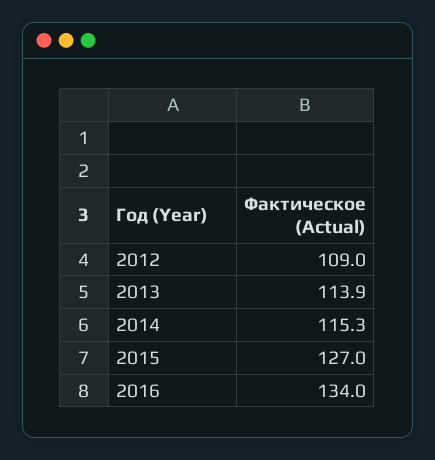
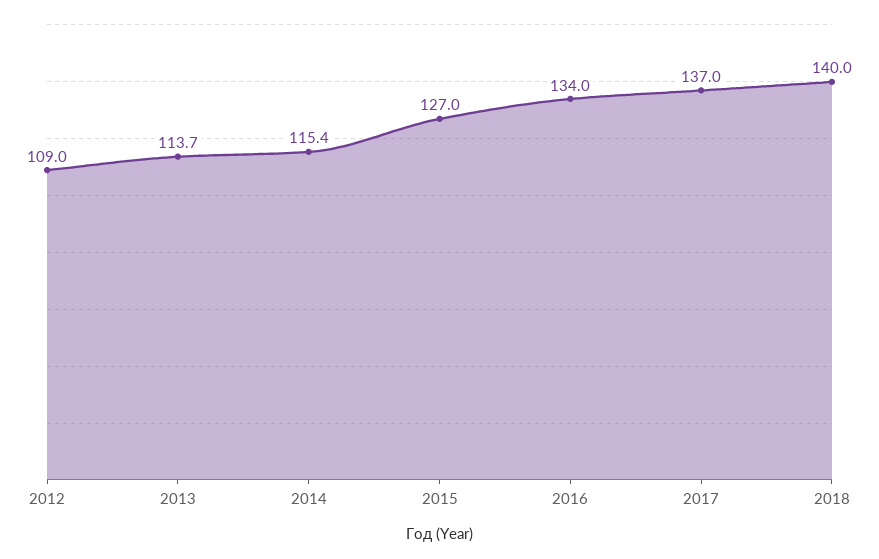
2013: 113.9 -> 113.7
2014: 115.3 -> 115.4
2017: none -> 137
2018: none -> 140

